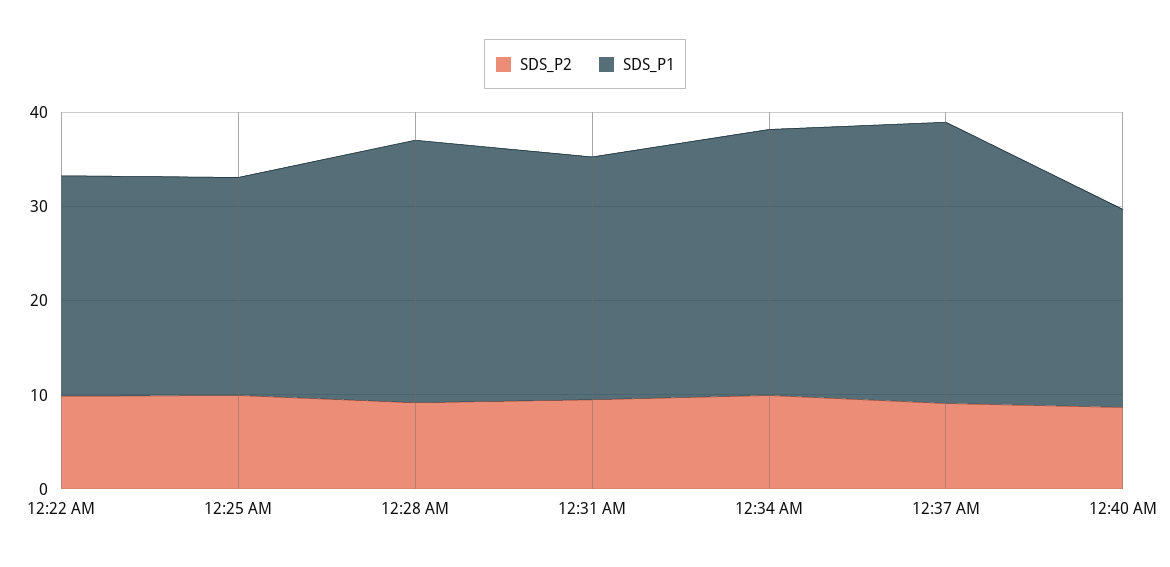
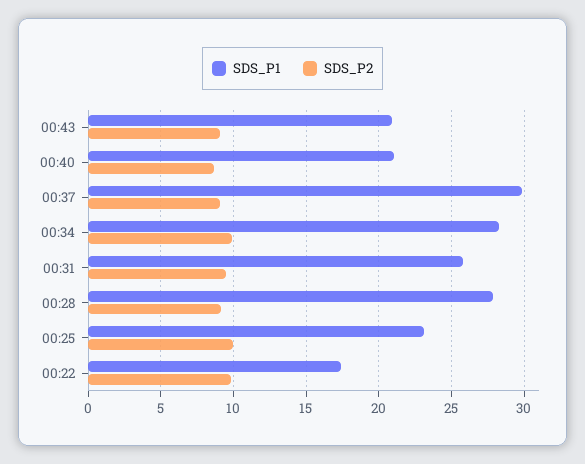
SDS_P1, 12:22 AM: 24 -> 17.5
SDS_P1, 00:43: none -> 21
SDS_P2, 00:43: none -> 9

